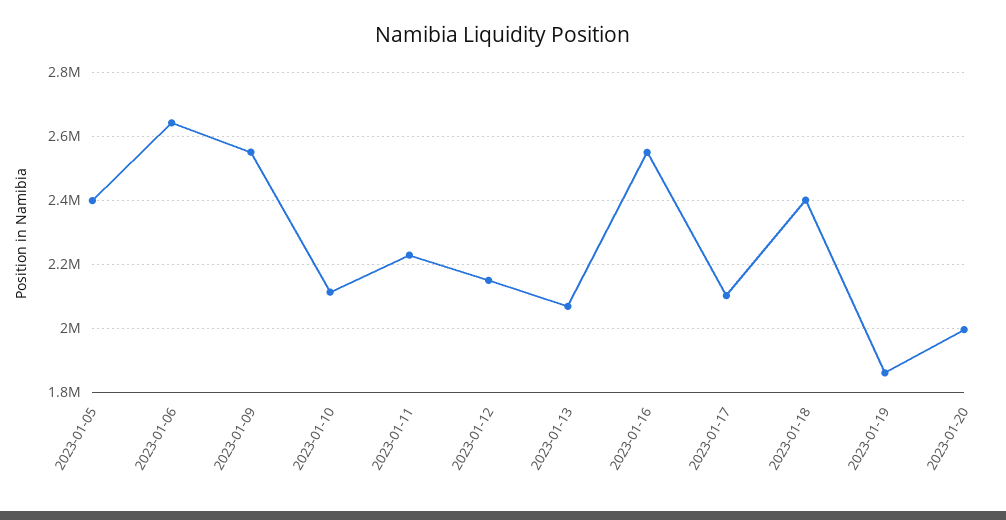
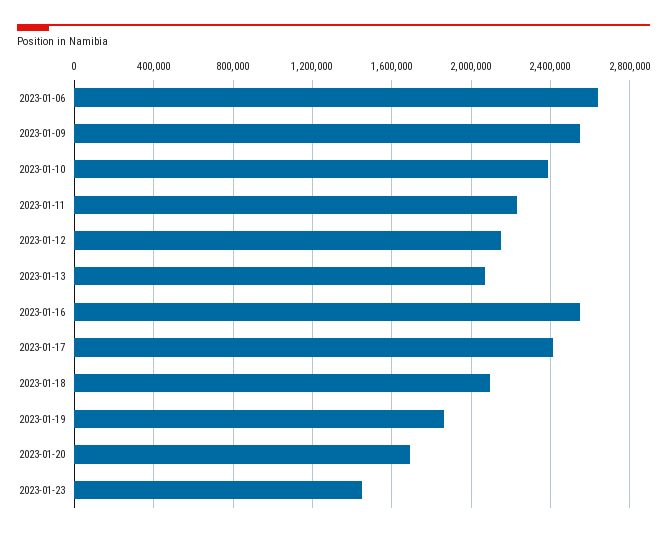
2023-01-05: 2400000 -> none
2023-01-10: 2120000 -> 2400000
2023-01-17: 2100000 -> 2400000
2023-01-18: 2400000 -> 2100000
2023-01-20: 2000000 -> 1700000
2023-01-23: none -> 1450000

